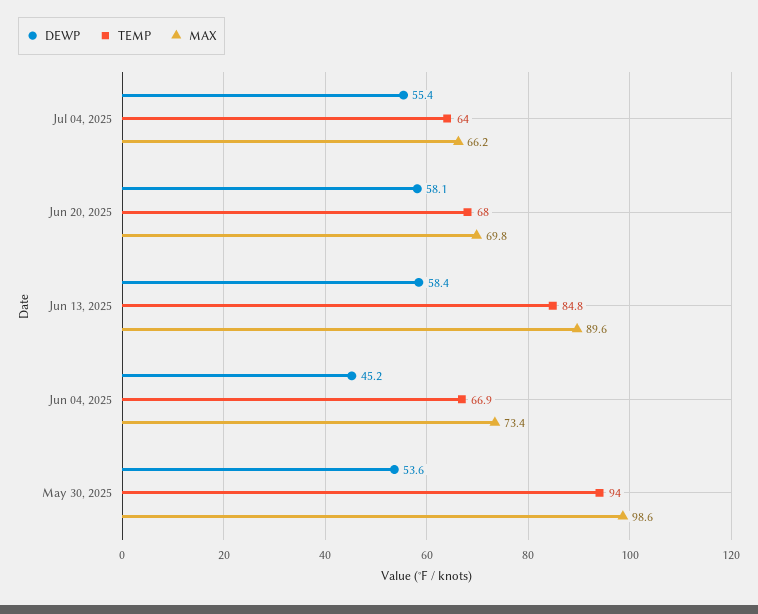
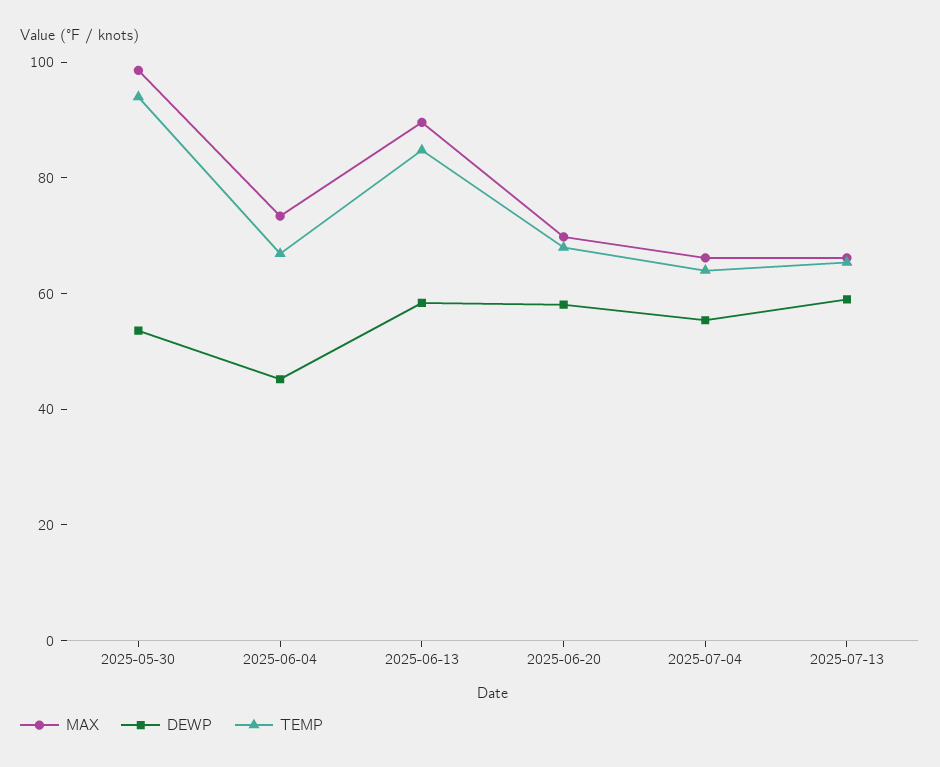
MAX, 2025-07-13: none -> 65
DEWP, 2025-07-13: none -> 60
TEMP, 2025-07-13: none -> 65

